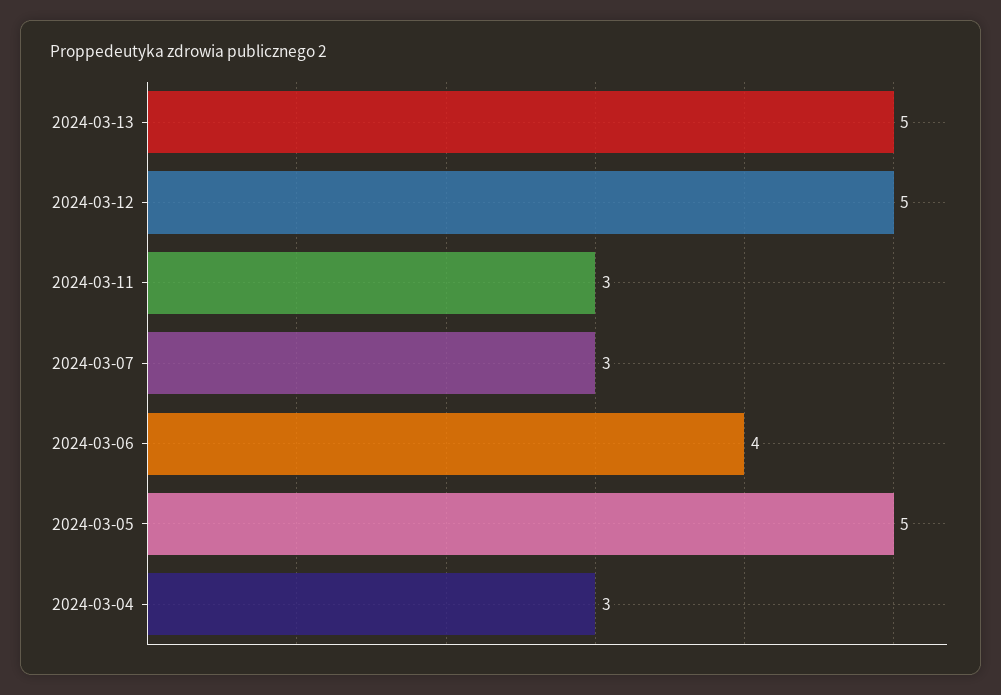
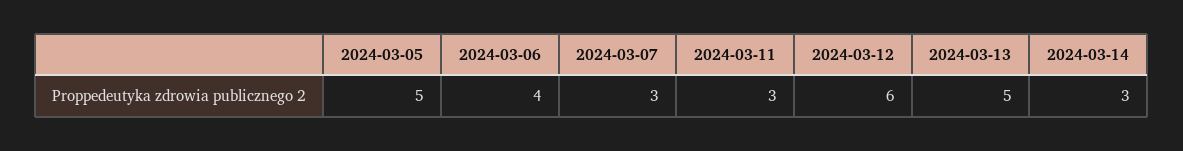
2024-03-12: 5 -> 6
2024-03-04: 3 -> none
2024-03-14: none -> 3

